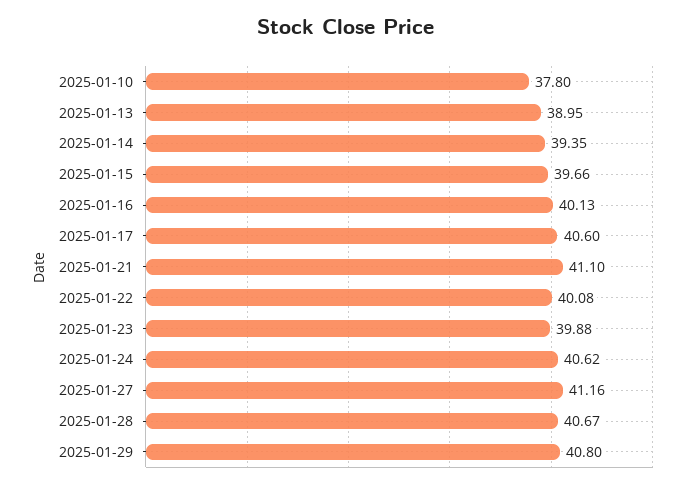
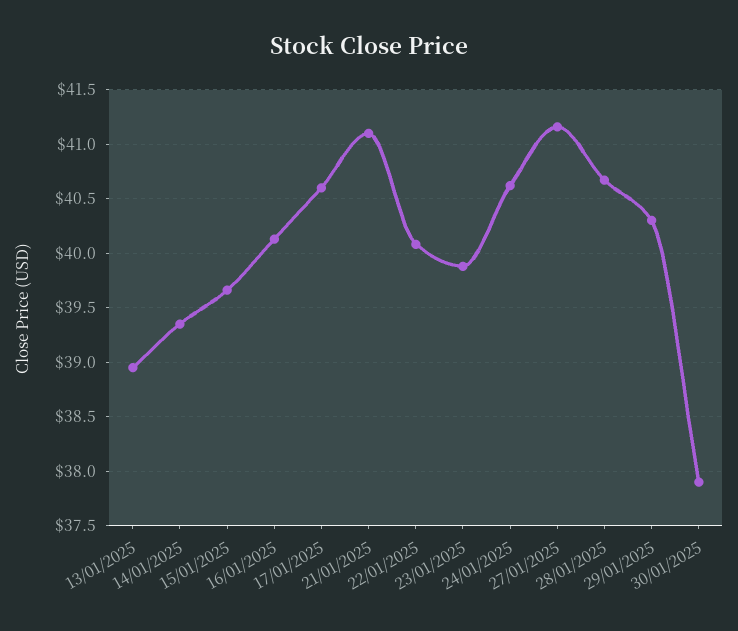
2025-01-10: 37.8 -> none
2025-01-29: 40.8 -> 40.3
30/01/2025: none -> 37.9

